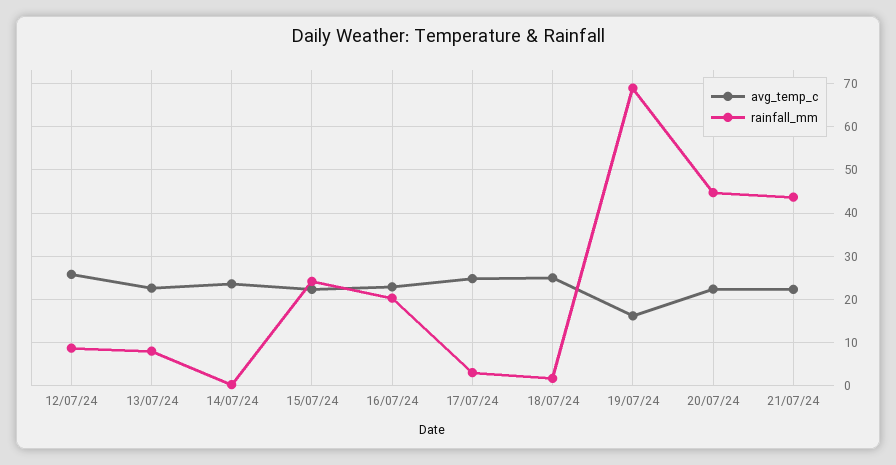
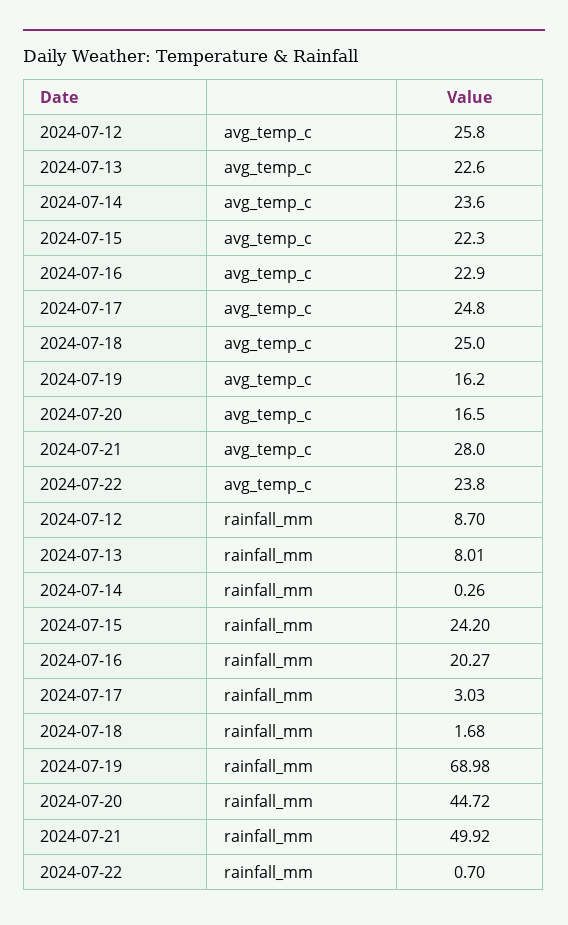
avg_temp_c, 20/07/24: 22 -> 16.5
avg_temp_c, 21/07/24: 22 -> 28
rainfall_mm, 21/07/24: 44 -> 49.92
avg_temp_c, 2024-07-22: none -> 23.8
rainfall_mm, 2024-07-22: none -> 0.7

